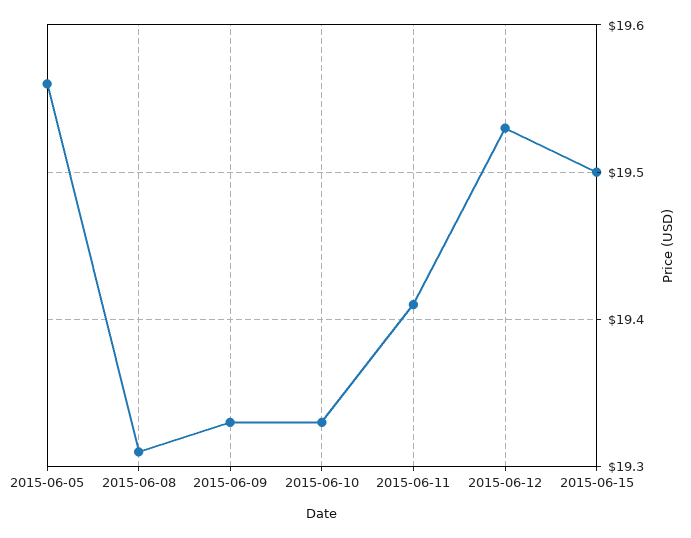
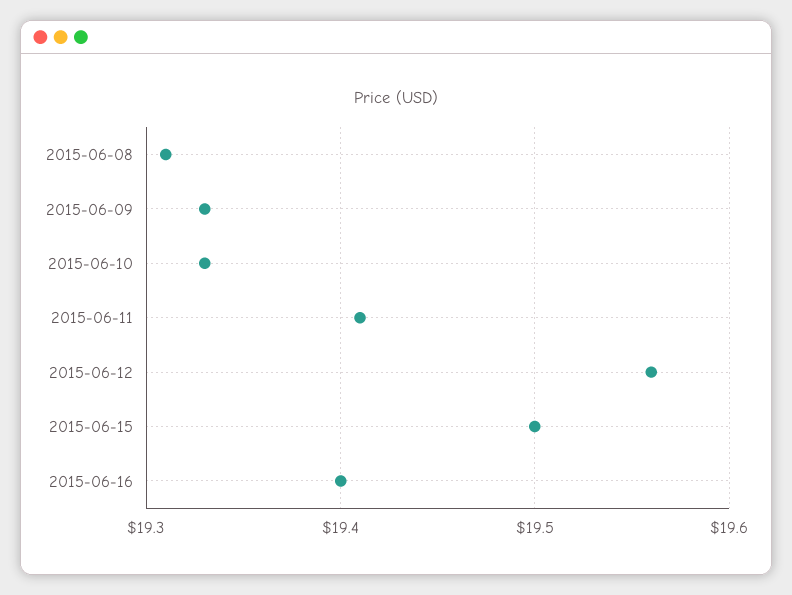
2015-06-05: 19.56 -> none
2015-06-12: 19.53 -> 19.56
2015-06-16: none -> 19.4

